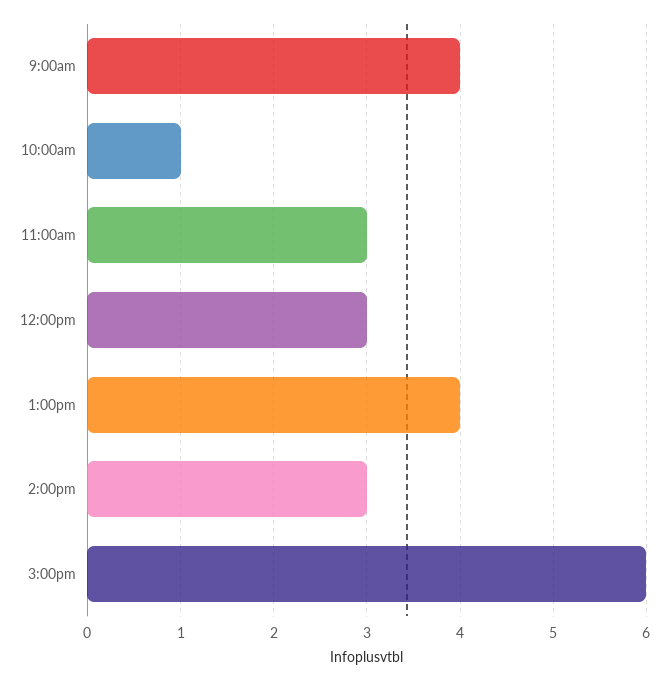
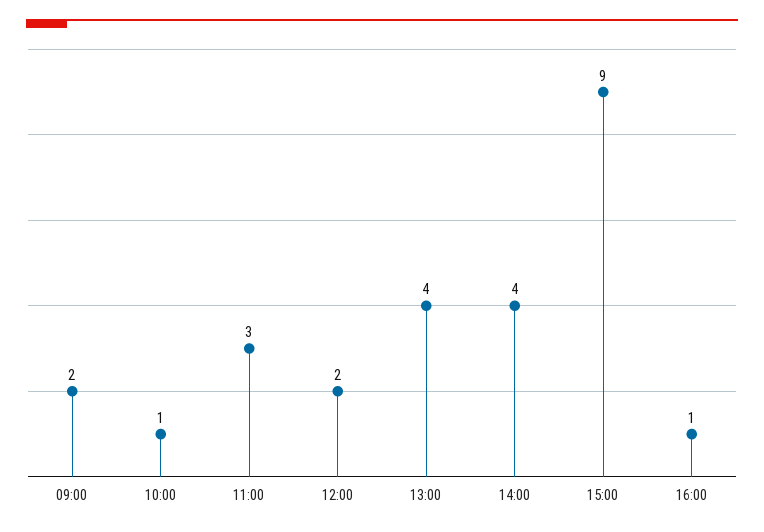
9:00am: 4 -> 2
12:00pm: 3 -> 2
2:00pm: 3 -> 4
3:00pm: 6 -> 9
16:00: none -> 1

